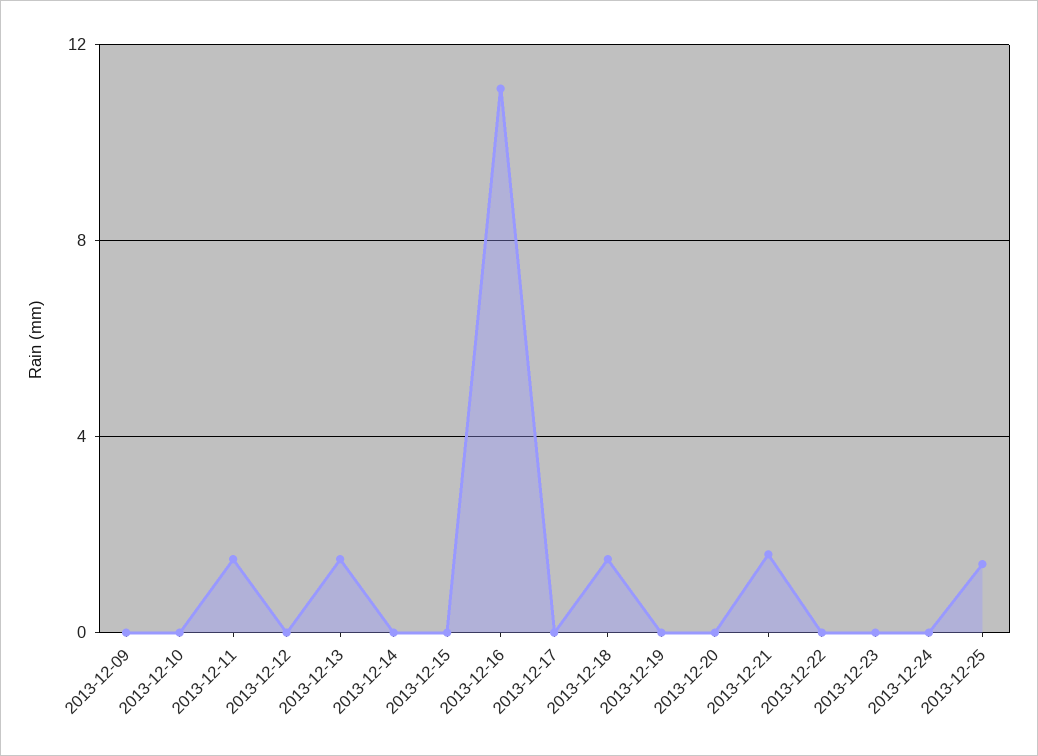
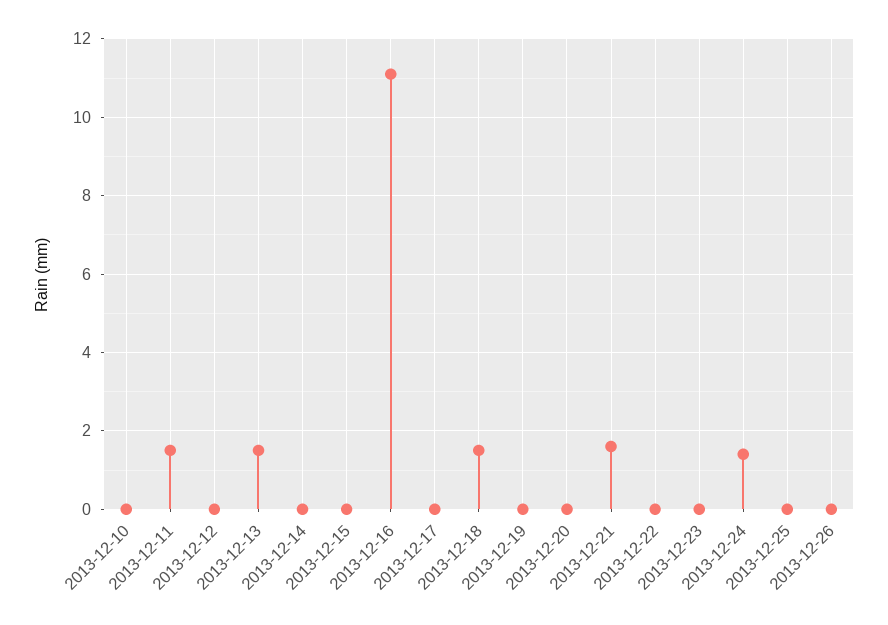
2013-12-09: 0 -> none
2013-12-24: 0 -> 1.5
2013-12-25: 1.5 -> 0
2013-12-26: none -> 0

